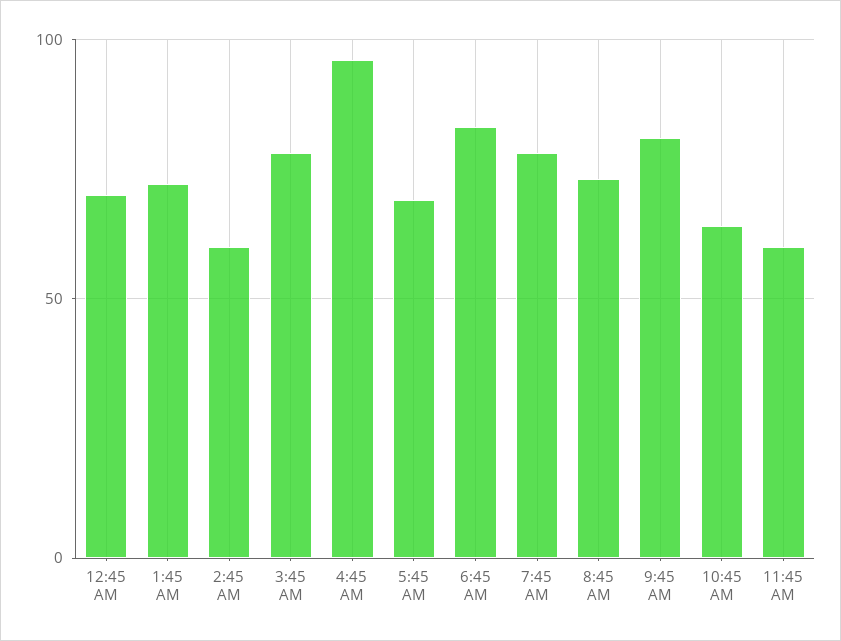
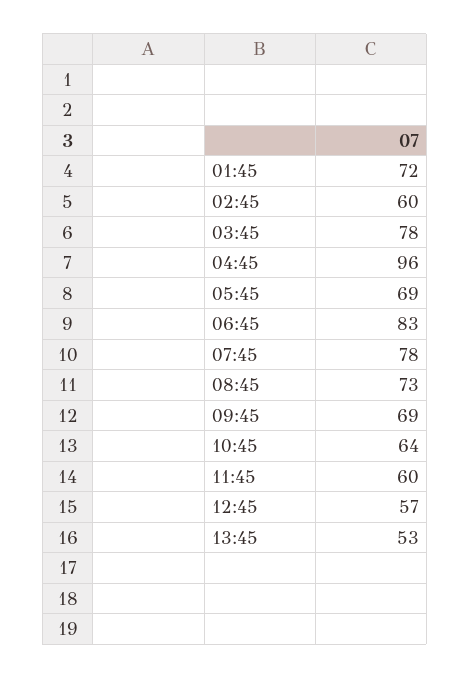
12:45 AM: 70 -> none
9:45 AM: 80 -> 69
12:45: none -> 57
13:45: none -> 53

